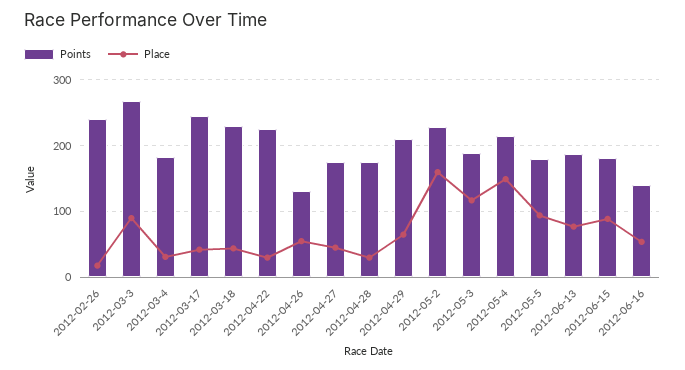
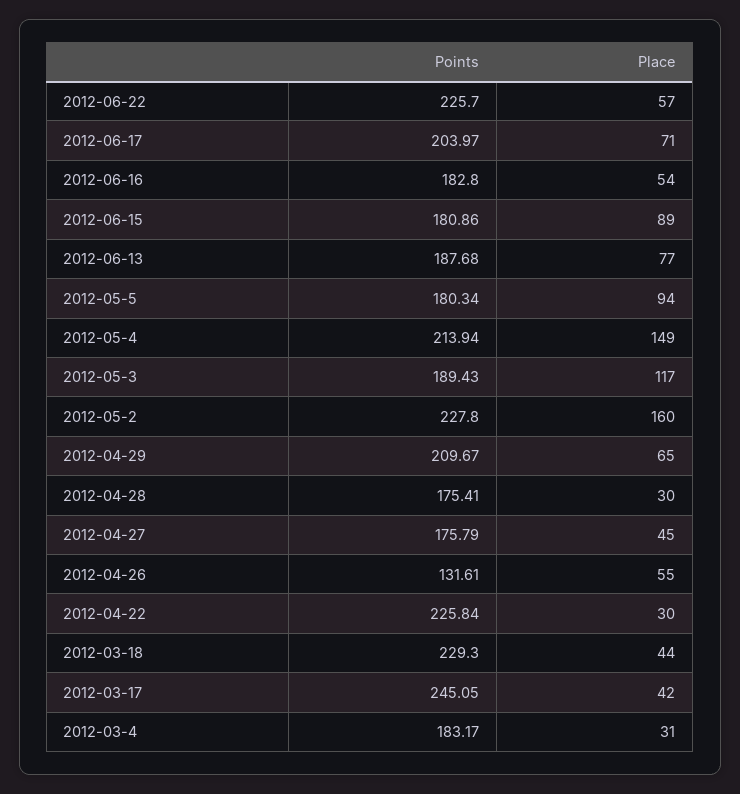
Points, 2012-02-26: 240 -> none
Place, 2012-02-26: 20 -> none
Points, 2012-03-3: 270 -> none
Place, 2012-03-3: 90 -> none
Points, 2012-06-16: 140 -> 182.8
Points, 2012-06-22: none -> 225.7
Place, 2012-06-22: none -> 57
Points, 2012-06-17: none -> 203.97
Place, 2012-06-17: none -> 71

